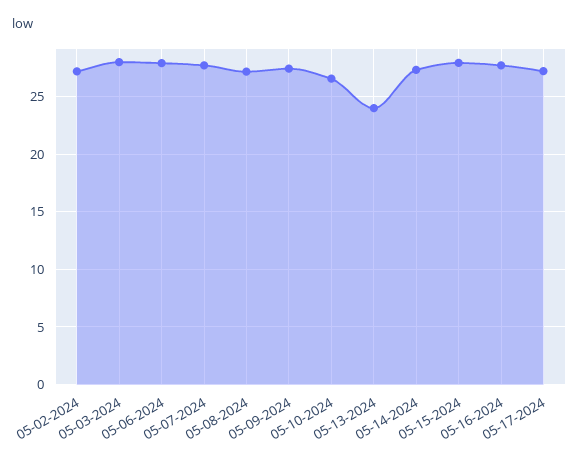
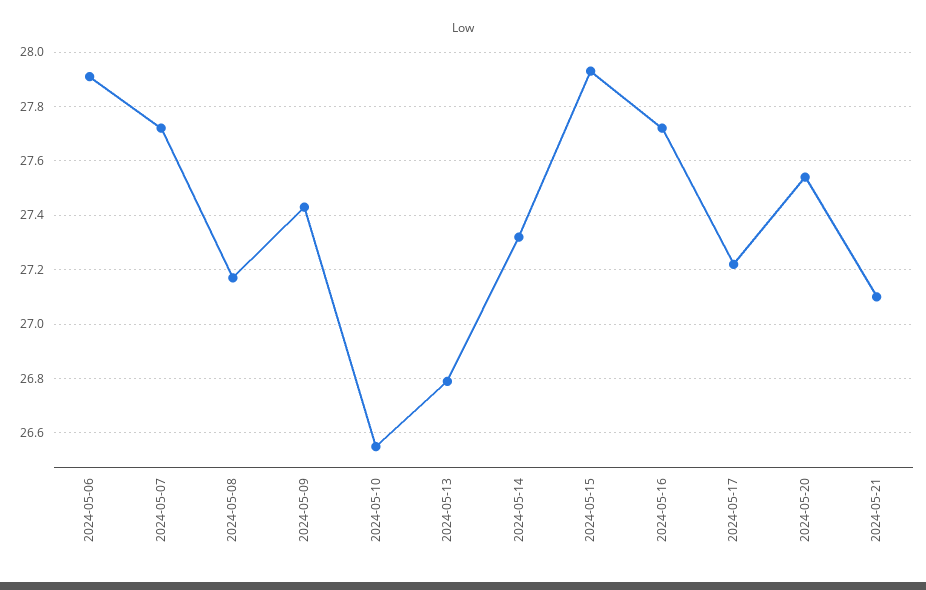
05-02-2024: 27 -> none
05-03-2024: 28 -> none
05-13-2024: 24 -> 26.8
2024-05-20: none -> 27.55
2024-05-21: none -> 27.1

